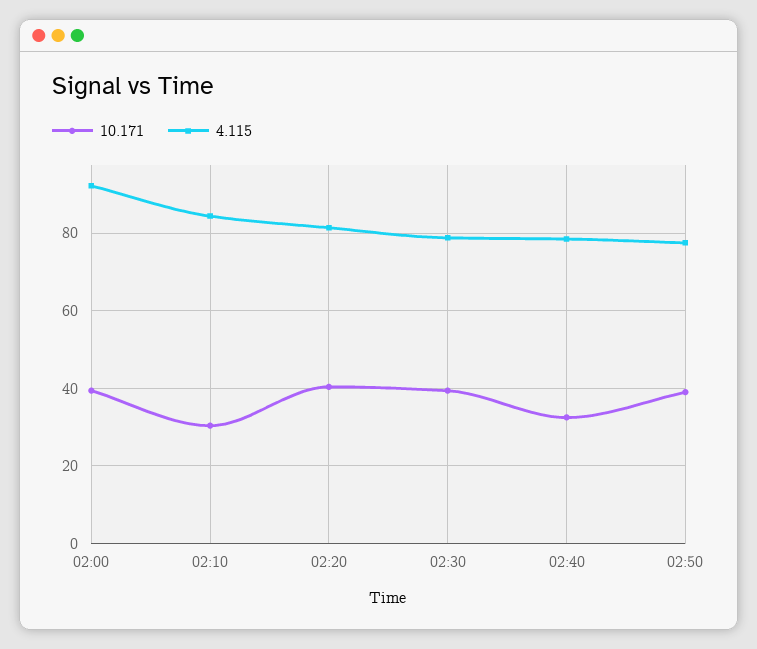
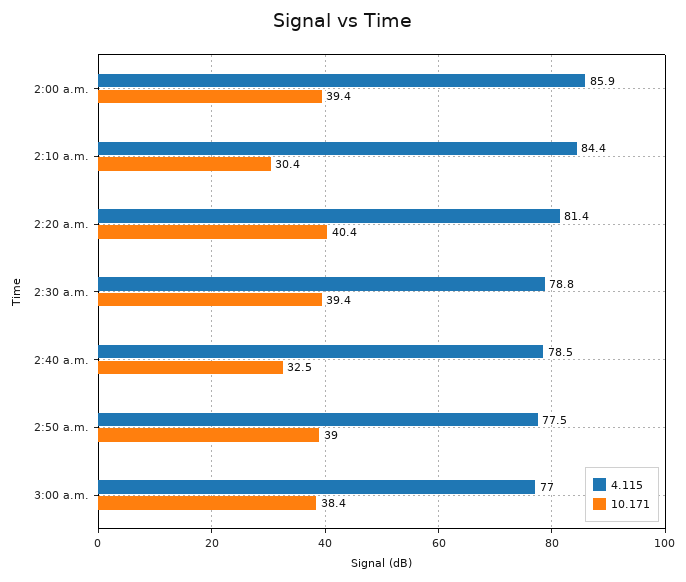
4.115, 02:00: 92 -> 85.9
4.115, 3:00 a.m.: none -> 77
10.171, 3:00 a.m.: none -> 38.4

